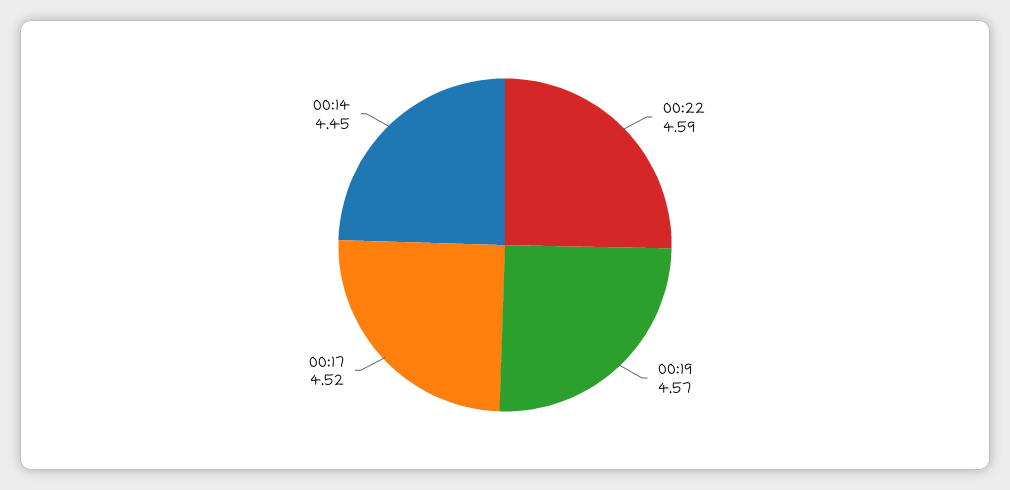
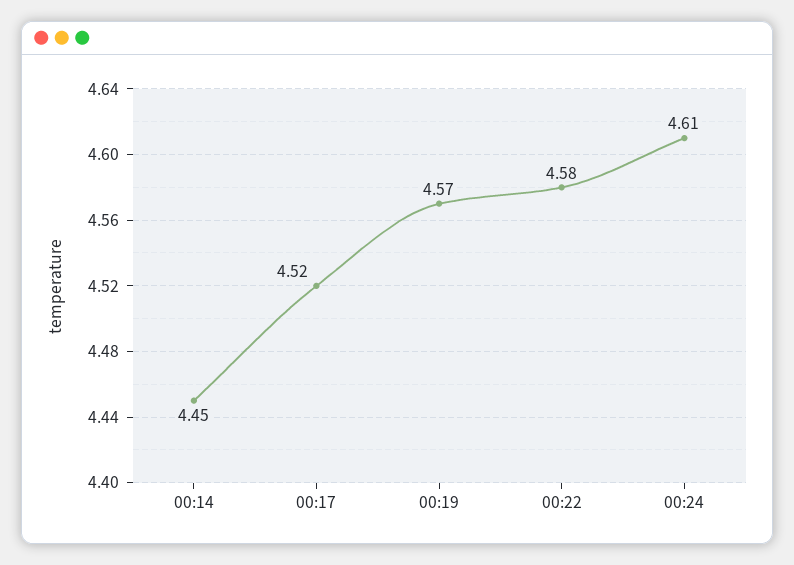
00:22: 4.59 -> 4.58
00:24: none -> 4.61

